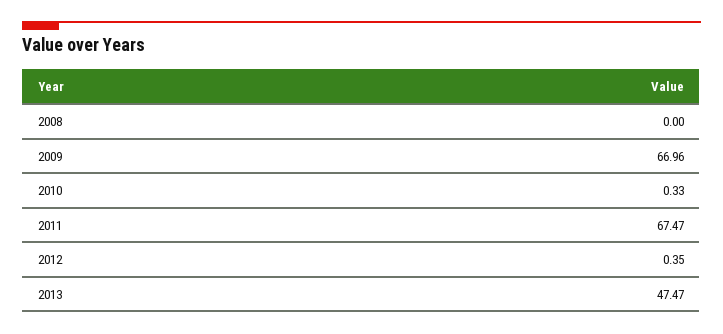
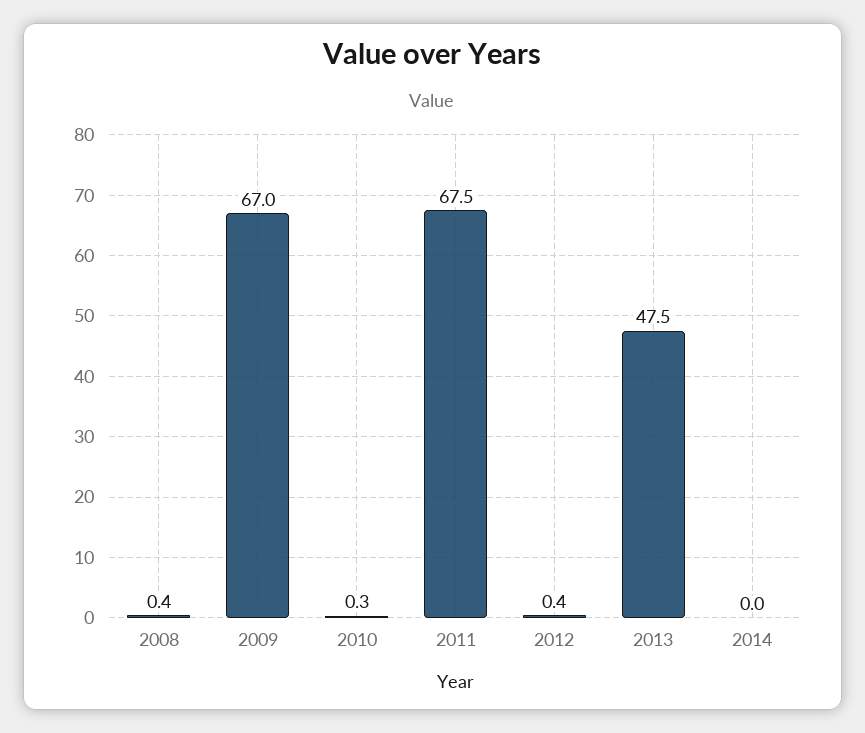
2008: 0 -> 0.4
2014: none -> 0

